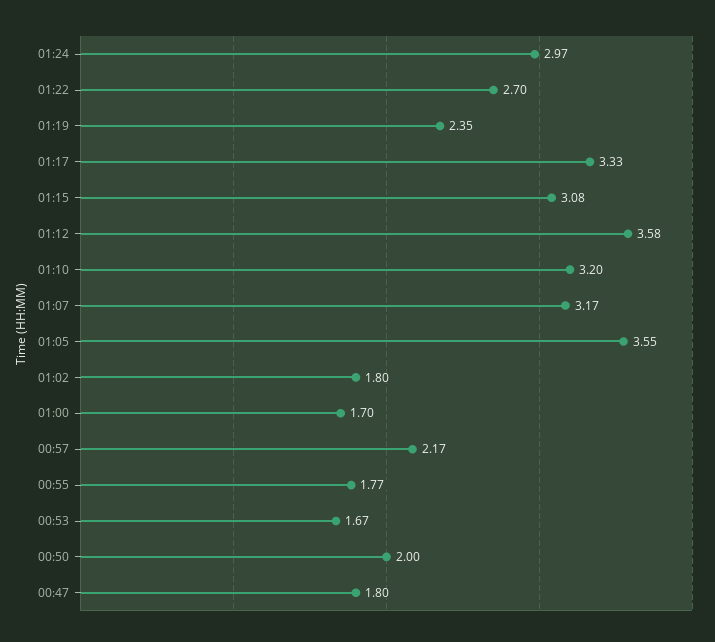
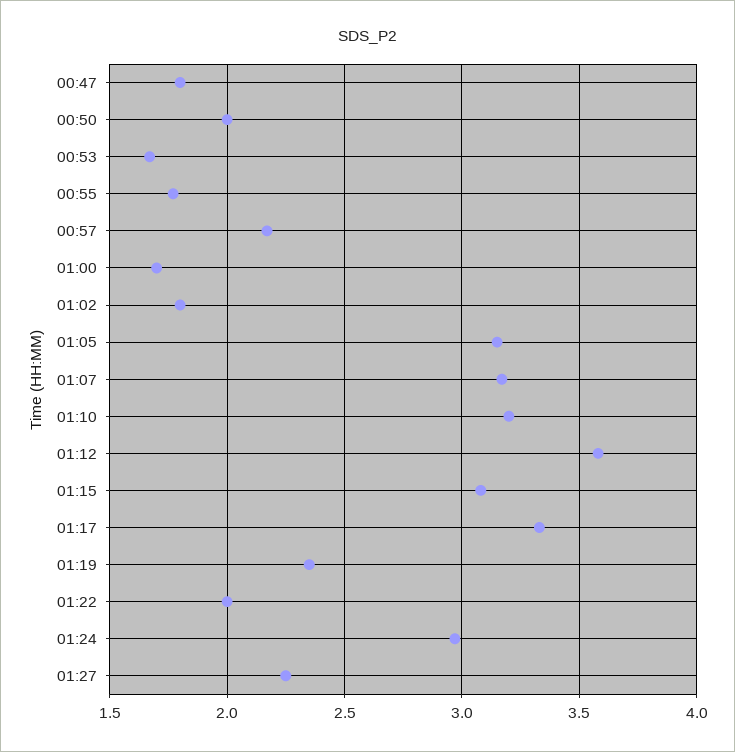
01:22: 2.7 -> 2
01:05: 3.55 -> 3.15
01:27: none -> 2.25

